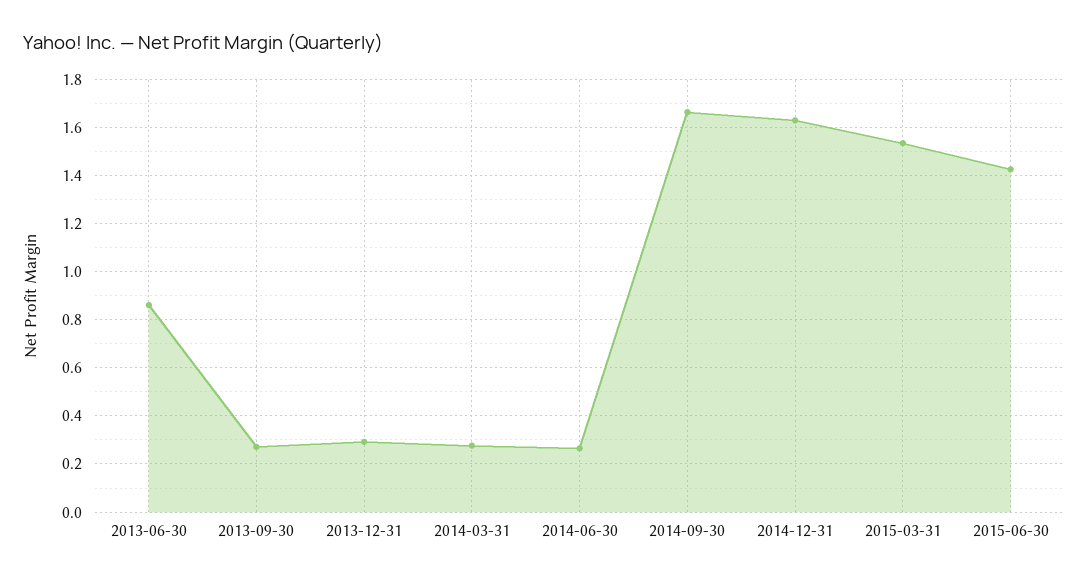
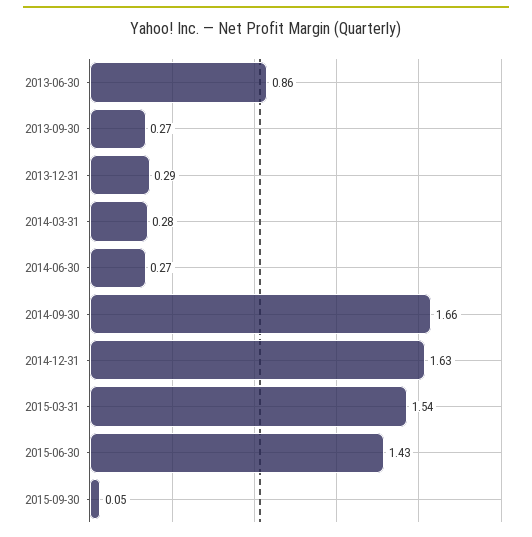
2015-09-30: none -> 0.05

